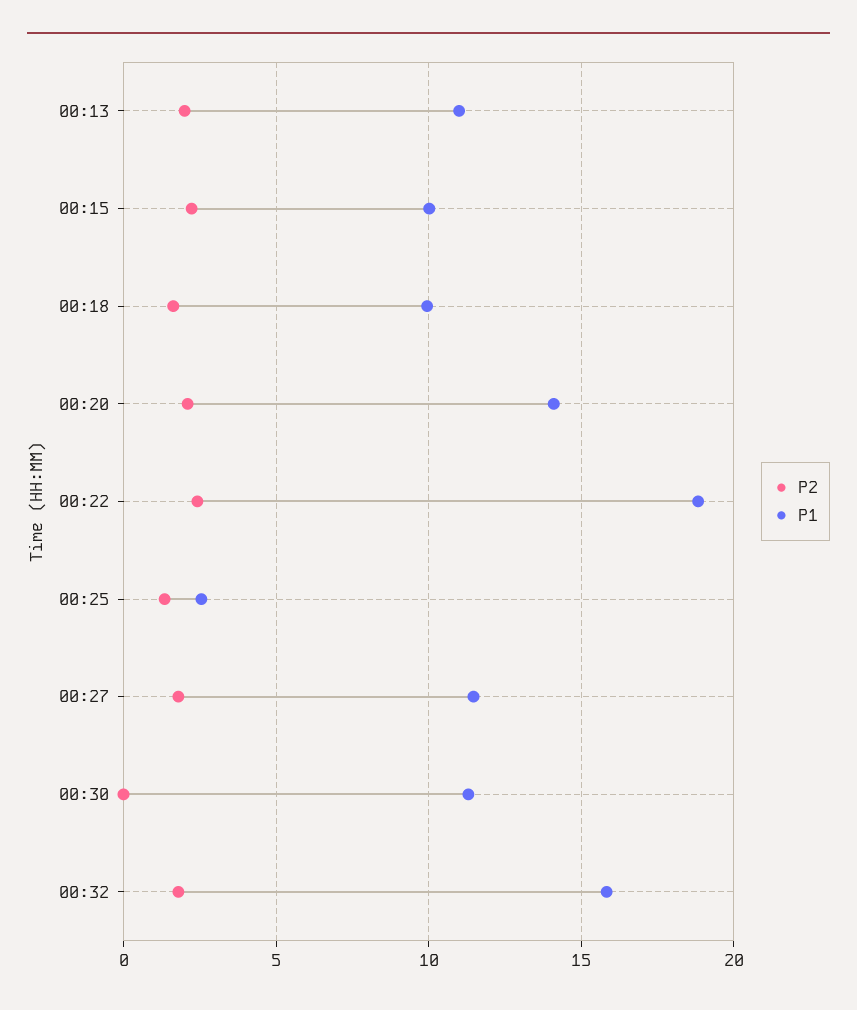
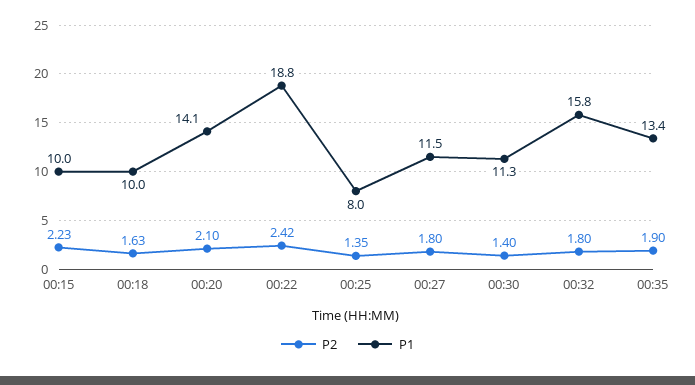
P2, 00:13: 2 -> none
P1, 00:13: 11 -> none
P1, 00:25: 2.5 -> 8
P2, 00:30: 0 -> 1.4
P2, 00:35: none -> 1.9
P1, 00:35: none -> 13.4

